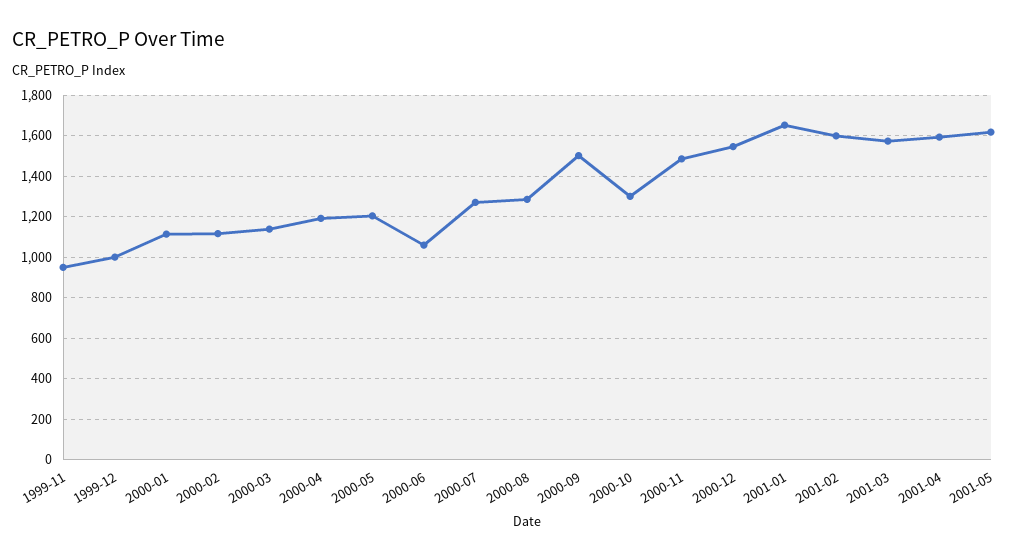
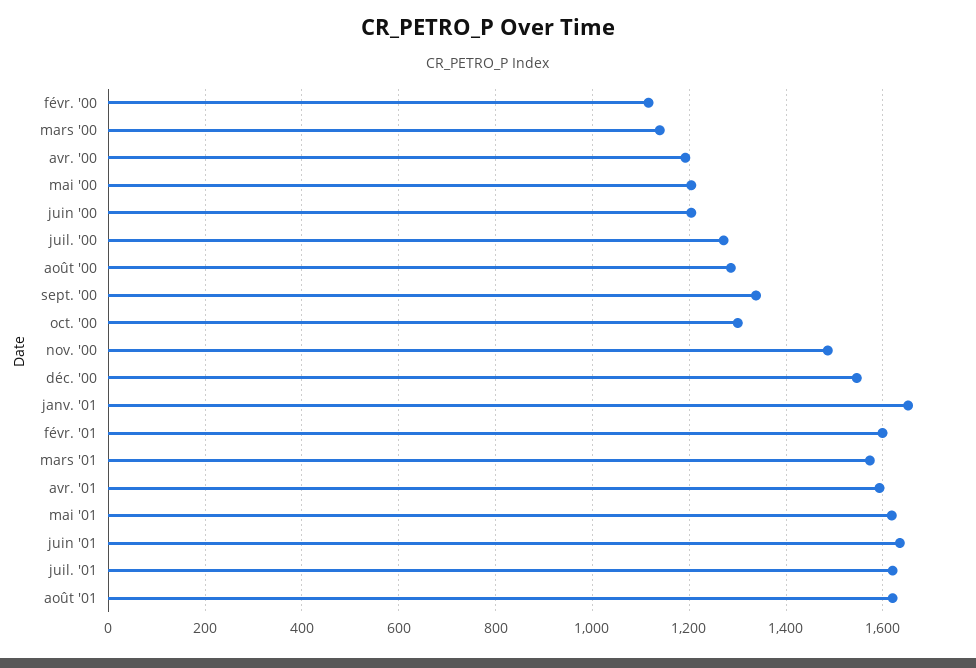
1999-11: 950 -> none
1999-12: 1000 -> none
2000-01: 1100 -> none
2000-06: 1050 -> 1200
2000-09: 1500 -> 1340
juin '01: none -> 1640
juil. '01: none -> 1620
août '01: none -> 1620

